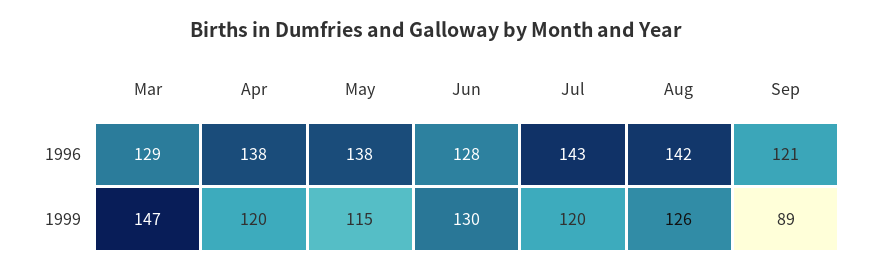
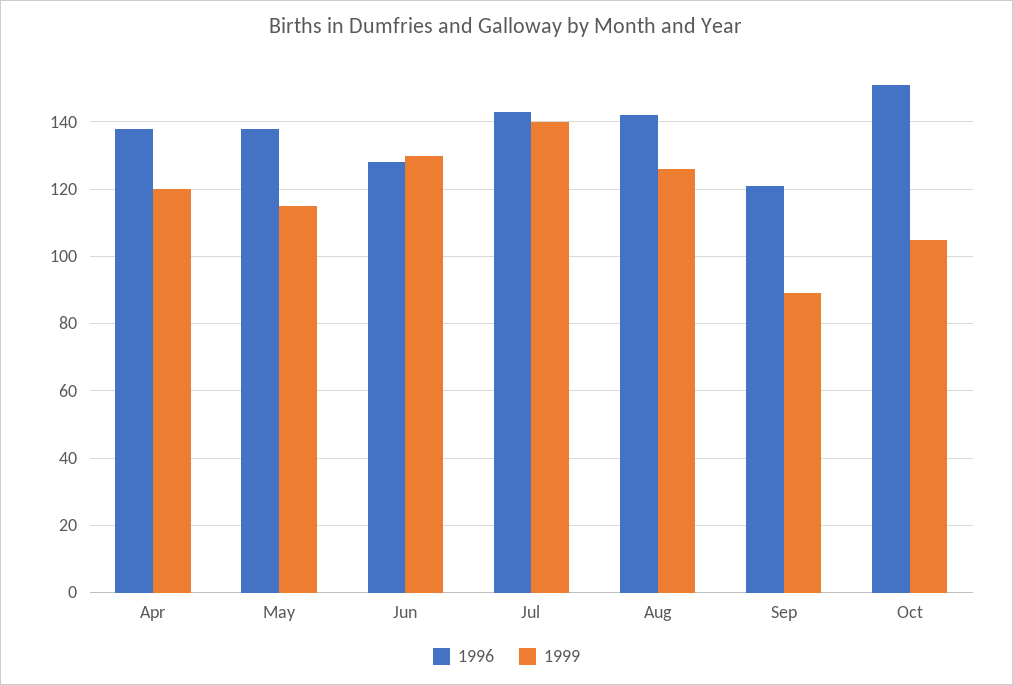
1996, Mar: 129 -> none
1999, Mar: 147 -> none
1999, Jul: 120 -> 140
1996, Oct: none -> 150
1999, Oct: none -> 105

